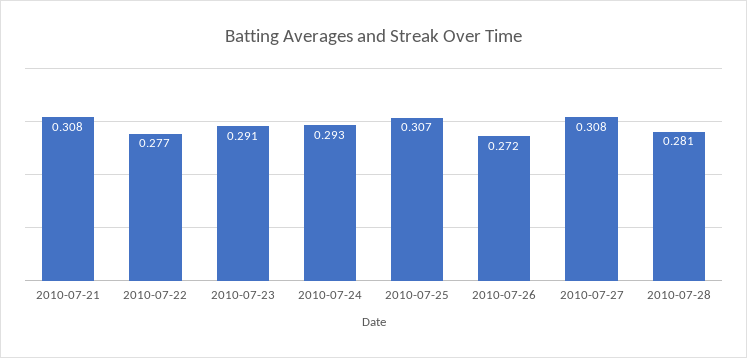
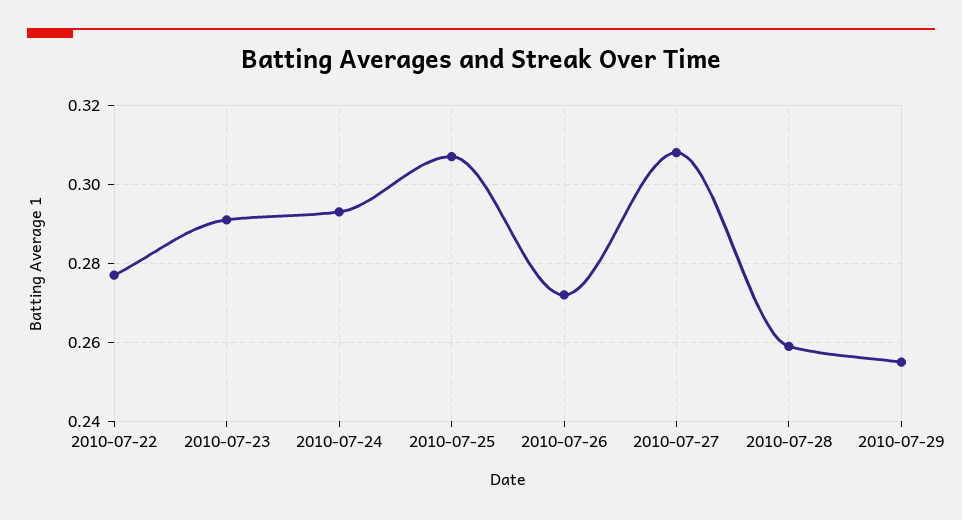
2010-07-21: 0.308 -> none
2010-07-28: 0.281 -> 0.26
2010-07-29: none -> 0.255

